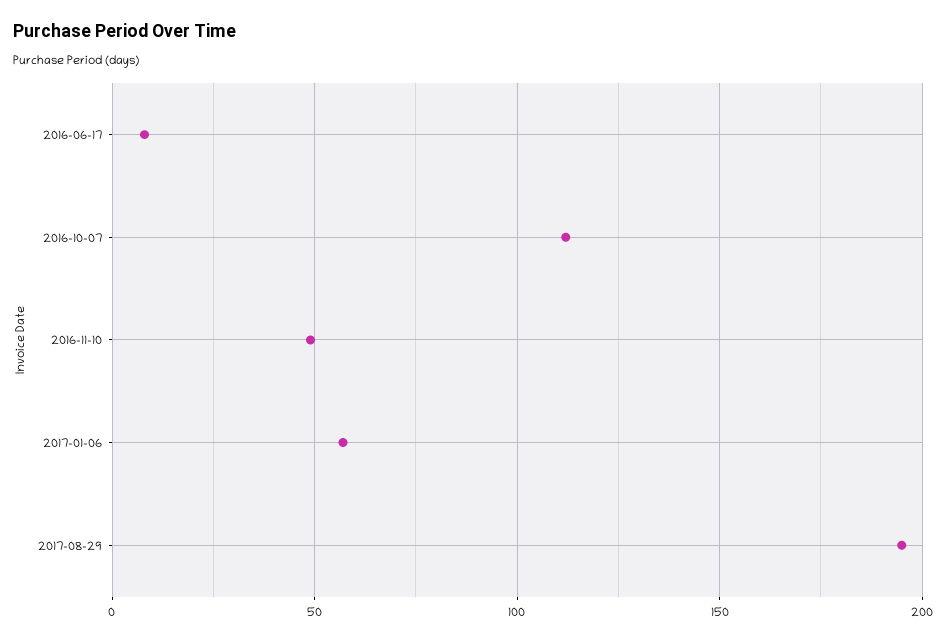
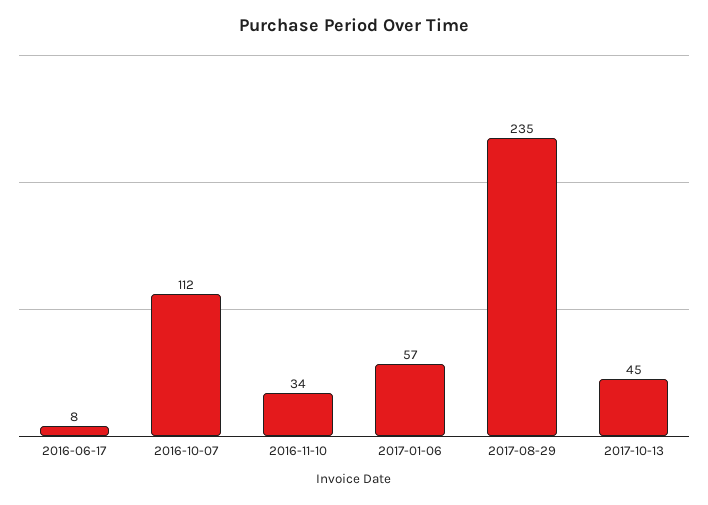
2016-11-10: 50 -> 34
2017-08-29: 195 -> 235
2017-10-13: none -> 45

